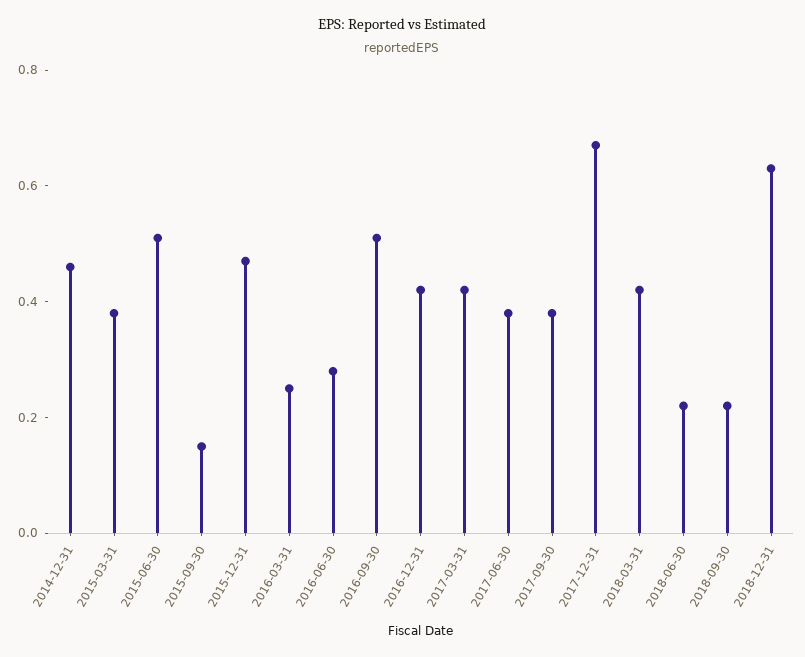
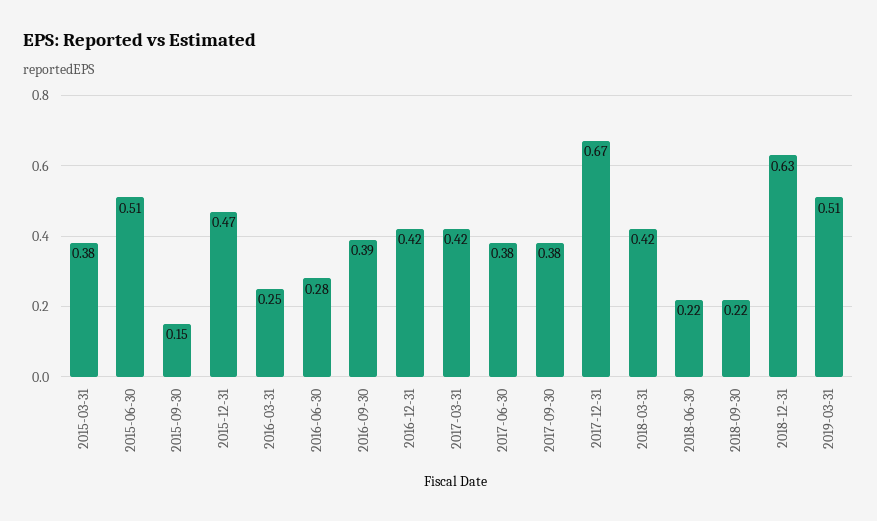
2014-12-31: 0.45 -> none
2016-09-30: 0.5 -> 0.39
2019-03-31: none -> 0.51

